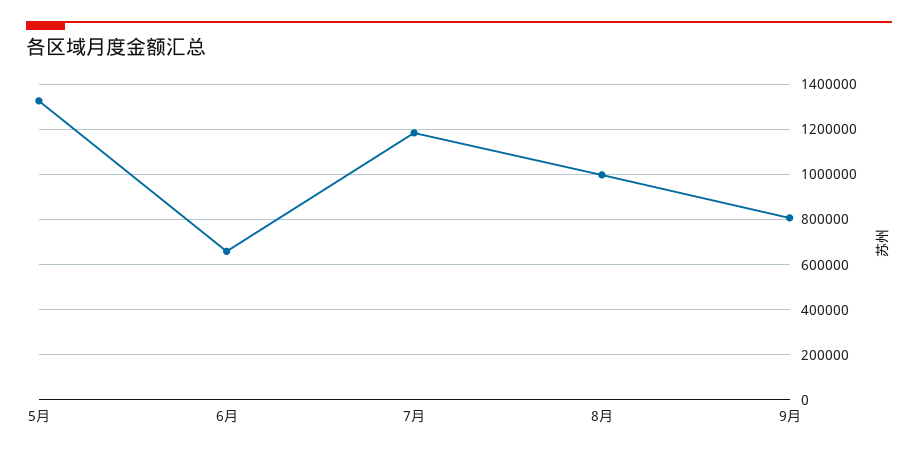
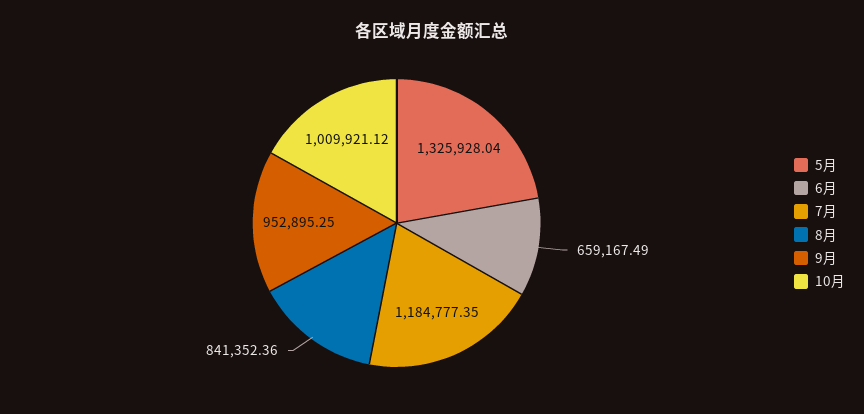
8月: 1000000 -> 841352.36
9月: 800000 -> 952895.25
10月: none -> 1009921.12

